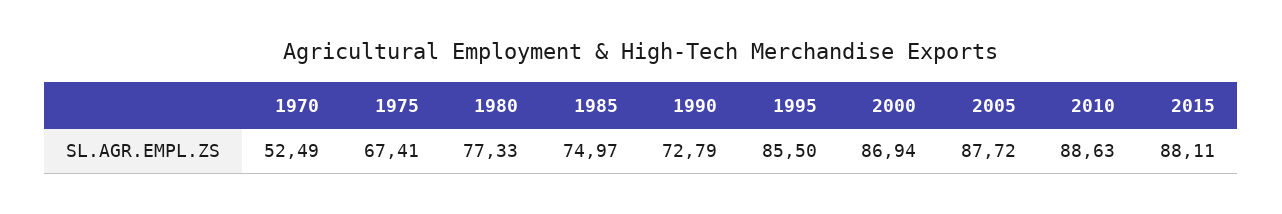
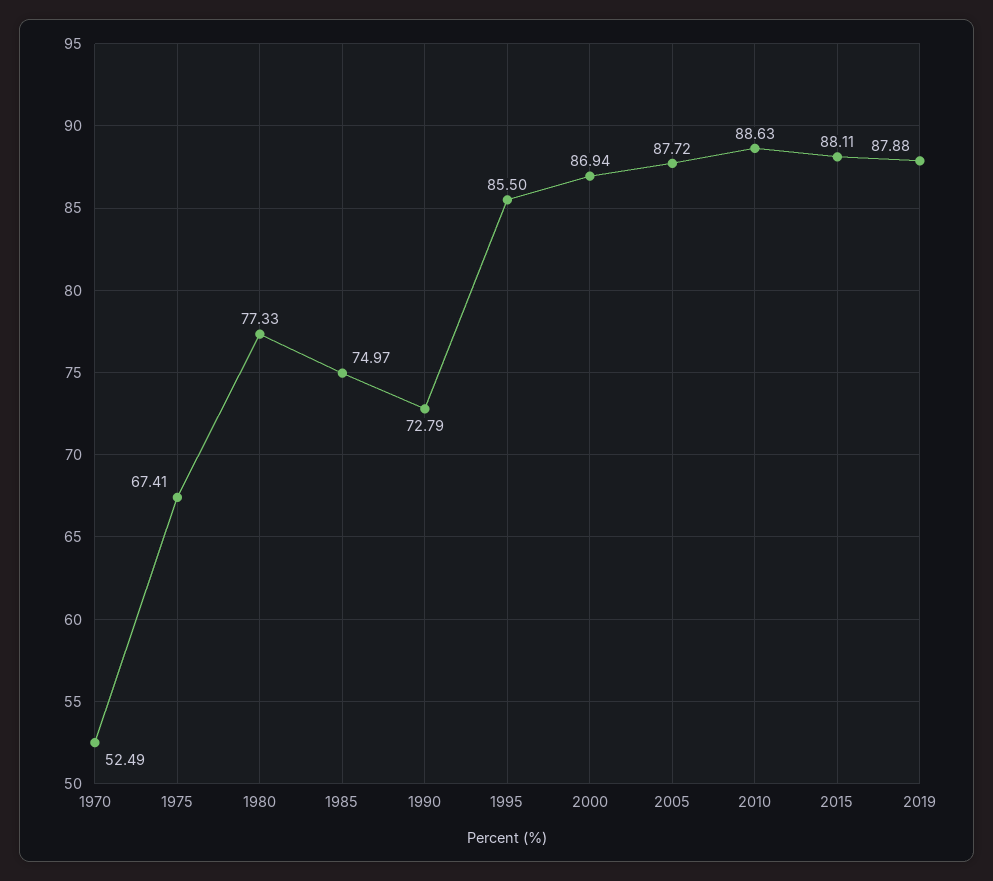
2019: none -> 87.88

